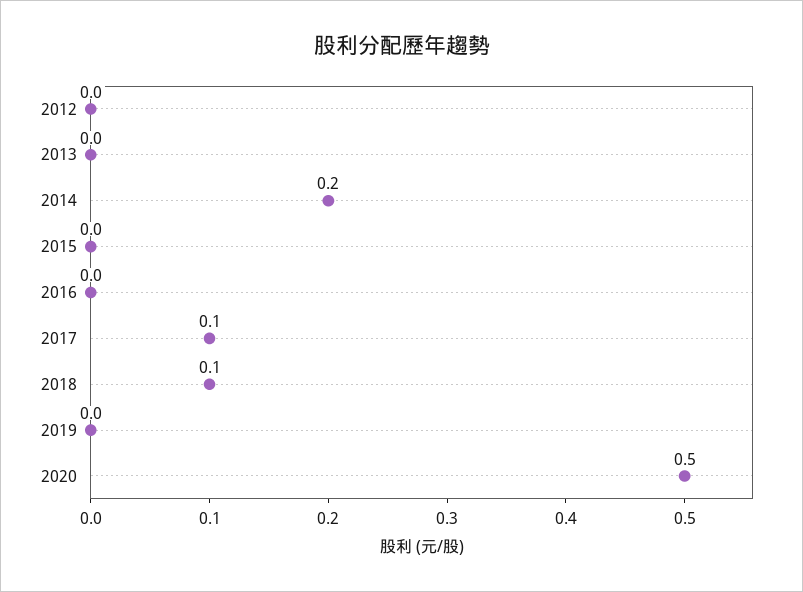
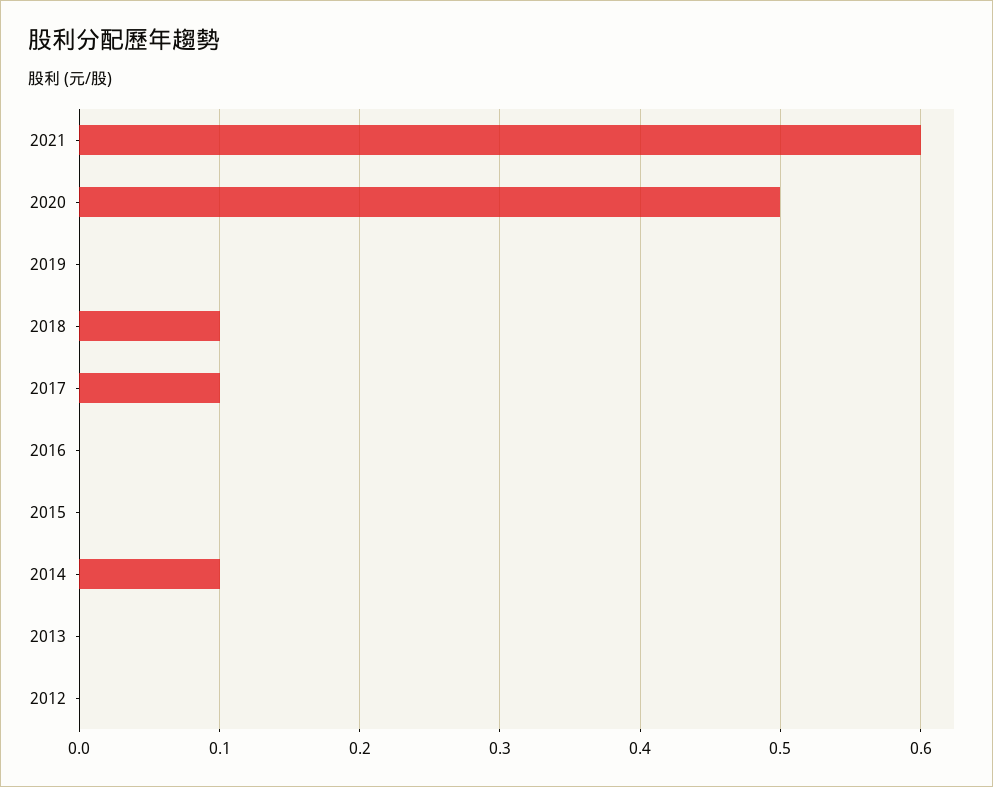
2014: 0.2 -> 0.1
2021: none -> 0.6

